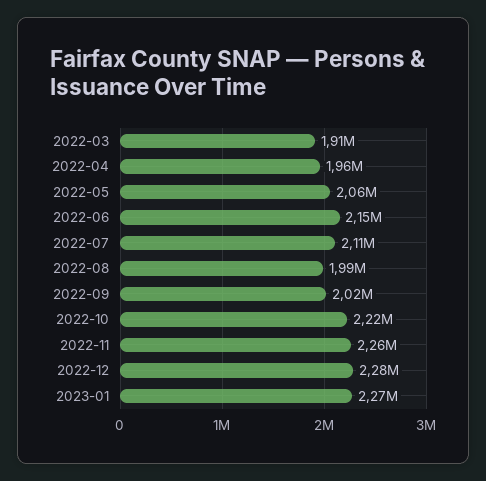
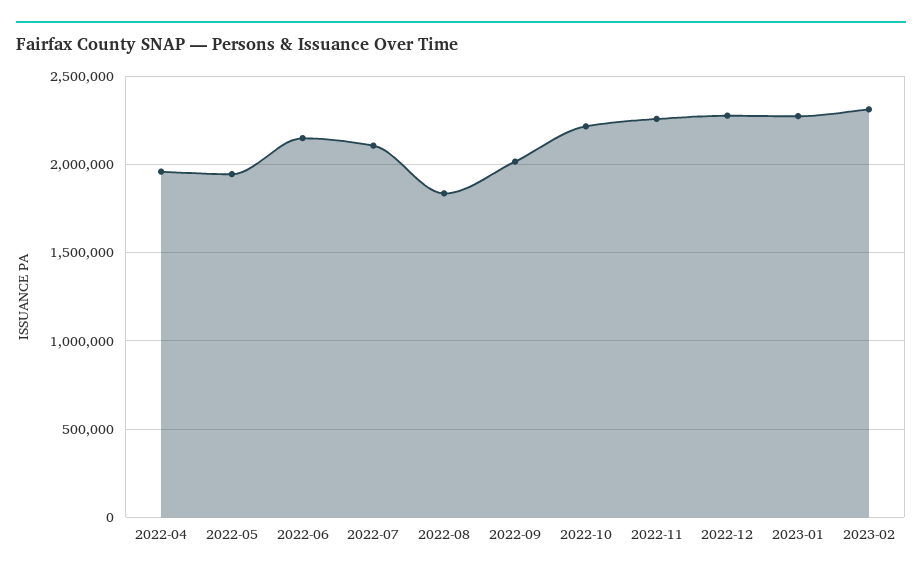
2022-03: 1910000 -> none
2022-05: 2060000 -> 1950000
2022-08: 1990000 -> 1850000
2023-02: none -> 2300000

